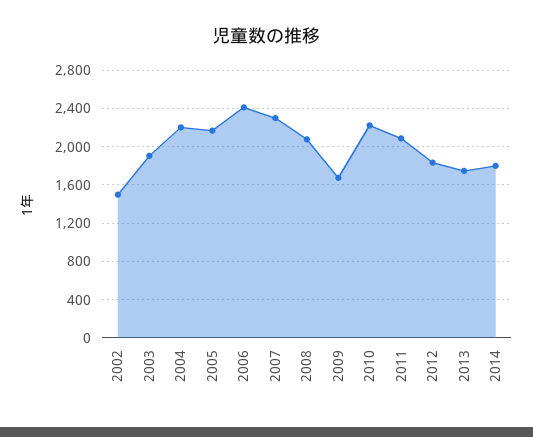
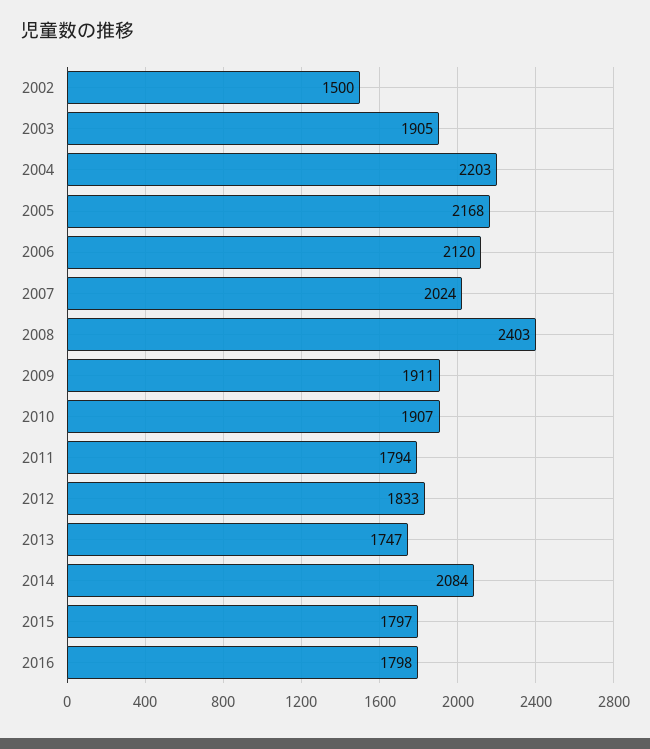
2006: 2400 -> 2120
2007: 2300 -> 2024
2008: 2100 -> 2403
2009: 1700 -> 1911
2010: 2200 -> 1907
2011: 2100 -> 1794
2014: 1800 -> 2084
2015: none -> 1797
2016: none -> 1798

